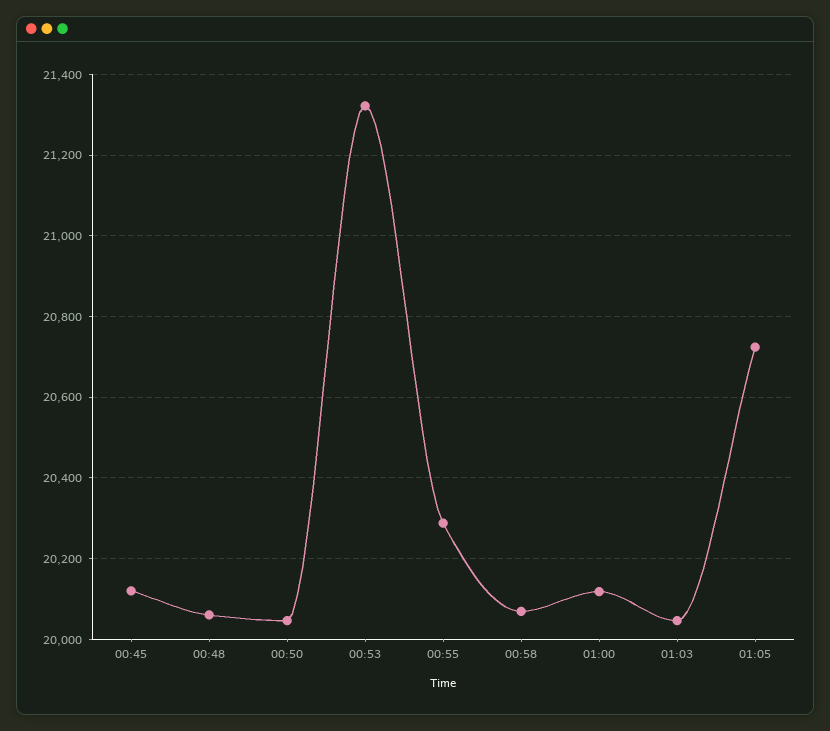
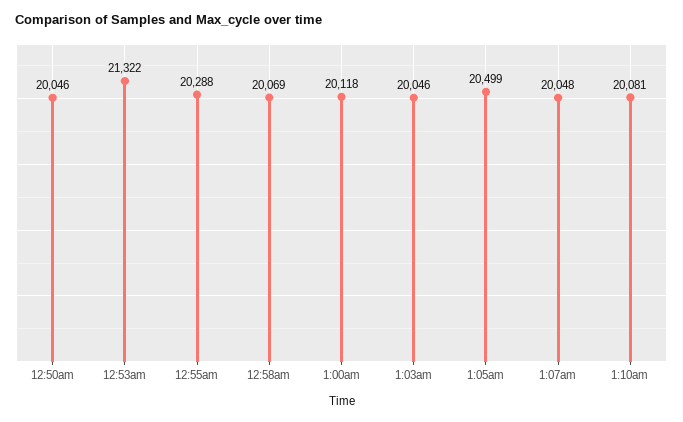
00:45: 20120 -> none
00:48: 20060 -> none
01:05: 20720 -> 20499
1:07am: none -> 20048
1:10am: none -> 20081

